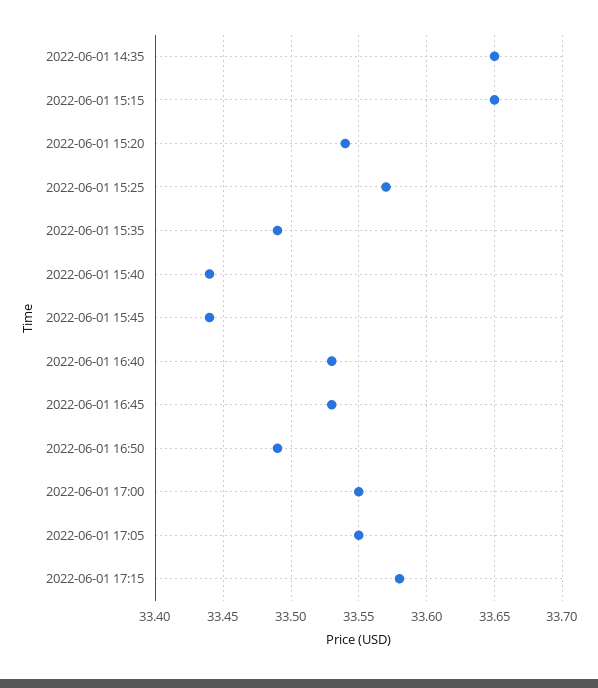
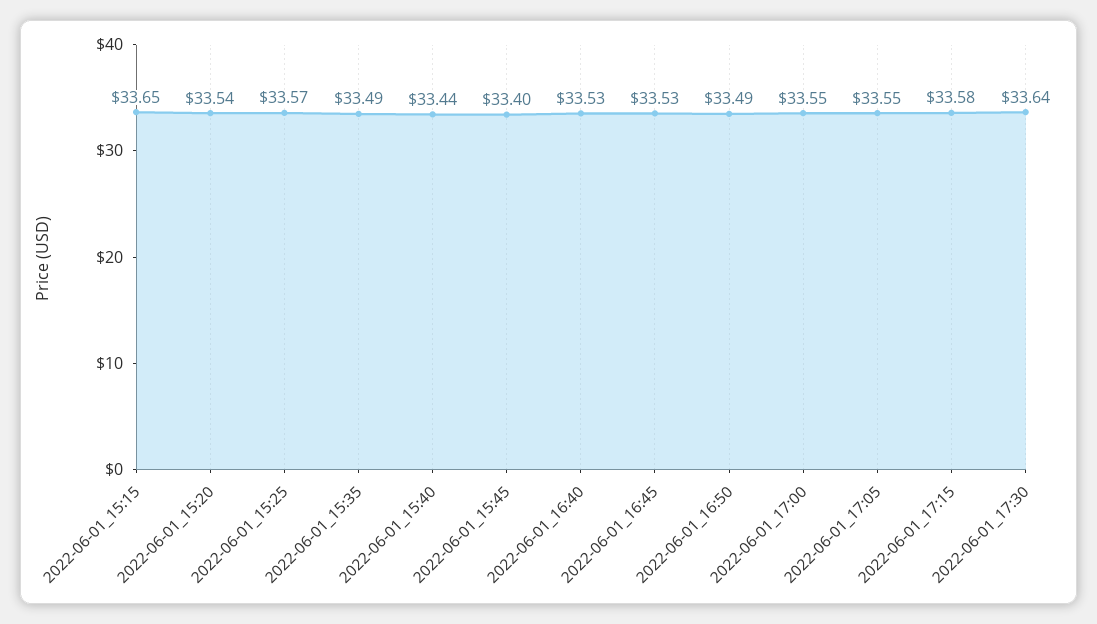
2022-06-01 14:35: 33.65 -> none
2022-06-01 15:45: 33.44 -> 33.4
2022-06-01_17:30: none -> 33.64

